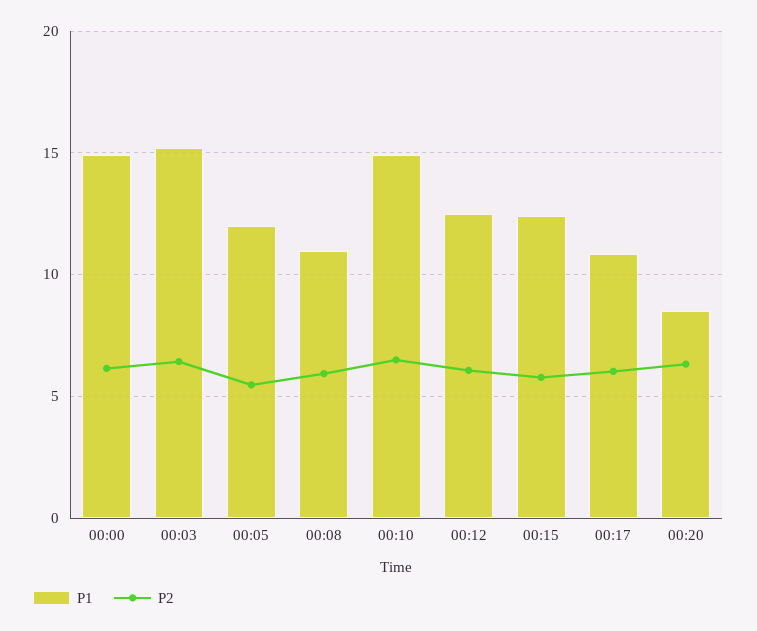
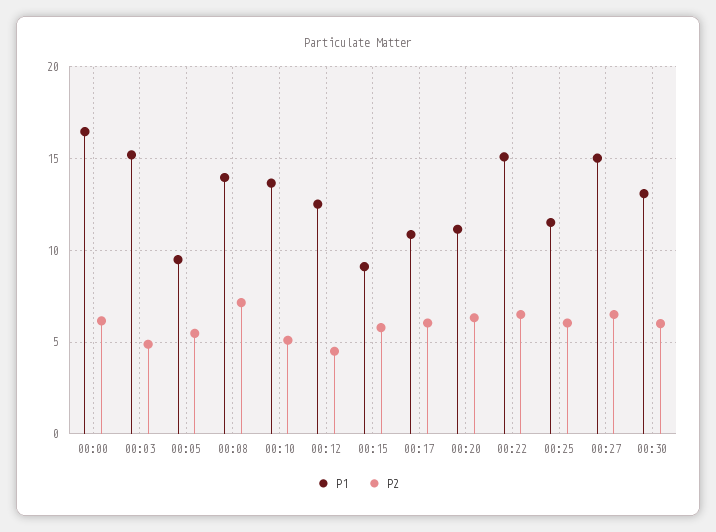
P1, 00:00: 15 -> 16.5
P2, 00:03: 6.5 -> 5
P1, 00:05: 12 -> 9.5
P1, 00:08: 11 -> 14
P2, 00:08: 6 -> 7
P1, 00:10: 15 -> 13.5
P2, 00:10: 6.5 -> 5
P2, 00:12: 6 -> 4.5
P1, 00:15: 12.5 -> 9
P1, 00:20: 8.5 -> 11
P1, 00:22: none -> 15
P2, 00:22: none -> 6.5
P1, 00:25: none -> 11.5
P2, 00:25: none -> 6
P1, 00:27: none -> 15
P2, 00:27: none -> 6.5
P1, 00:30: none -> 13
P2, 00:30: none -> 6

